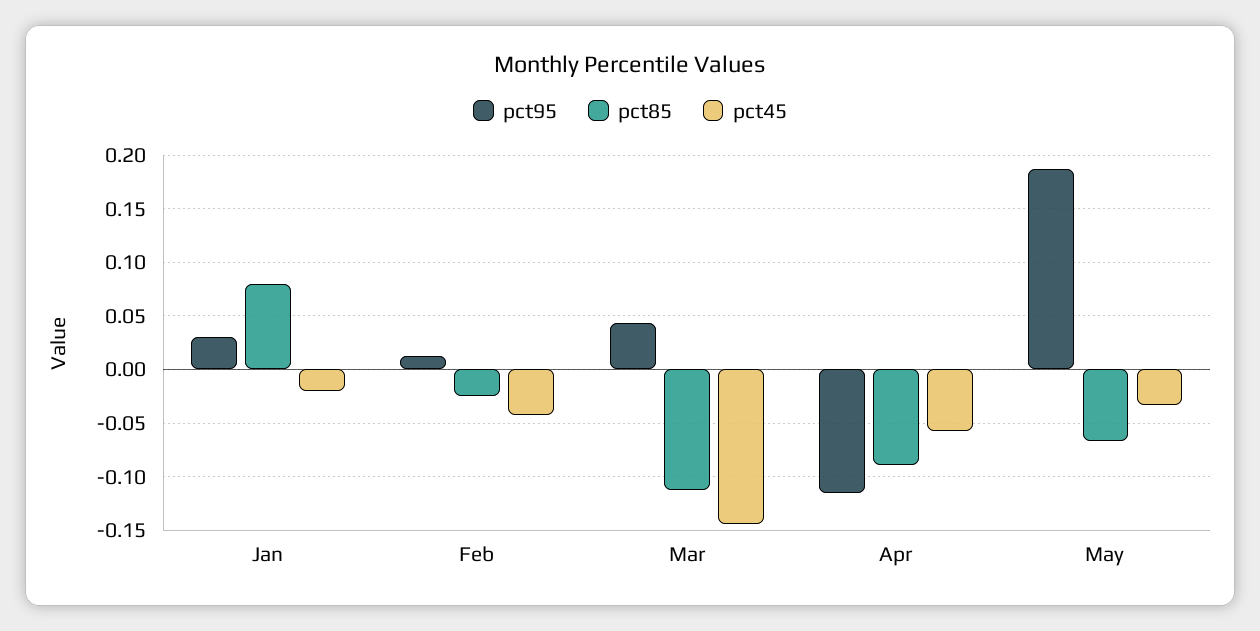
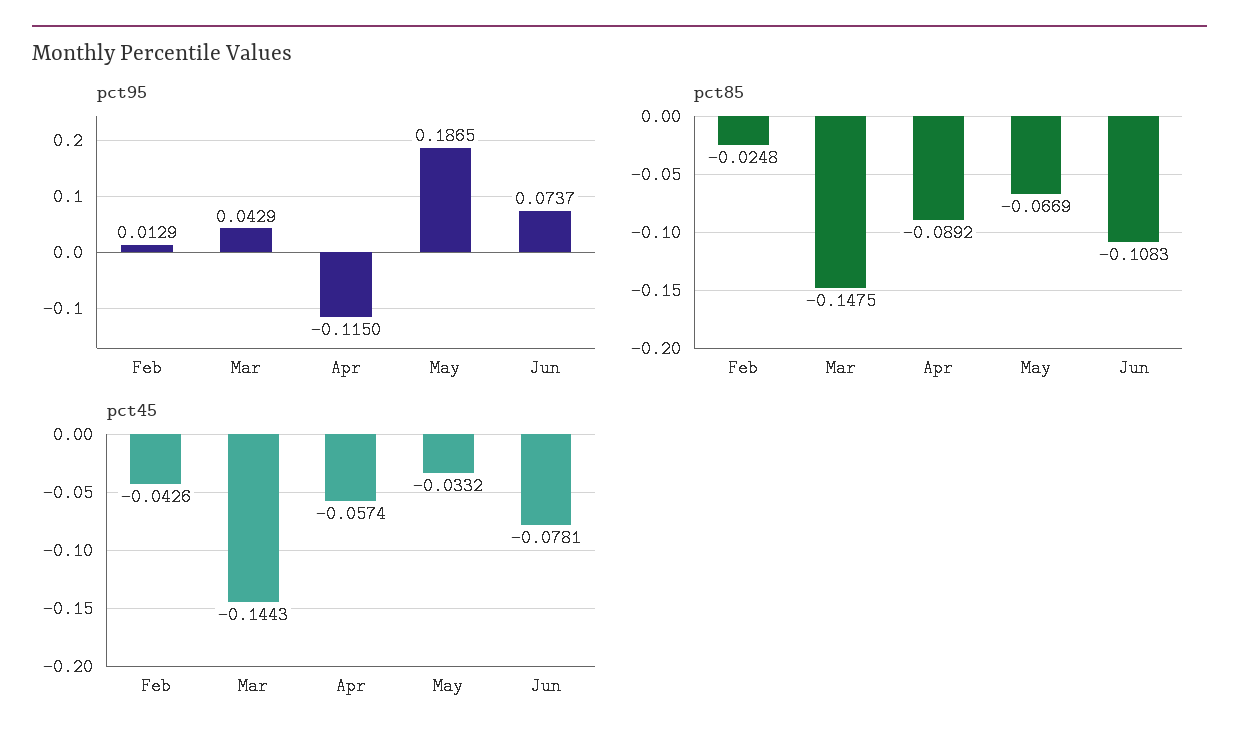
pct95, Jan: 0.03 -> none
pct85, Jan: 0.08 -> none
pct45, Jan: -0.02 -> none
pct85, Mar: -0.11 -> -0.1475
pct95, Jun: none -> 0.0737
pct85, Jun: none -> -0.1083
pct45, Jun: none -> -0.0781

